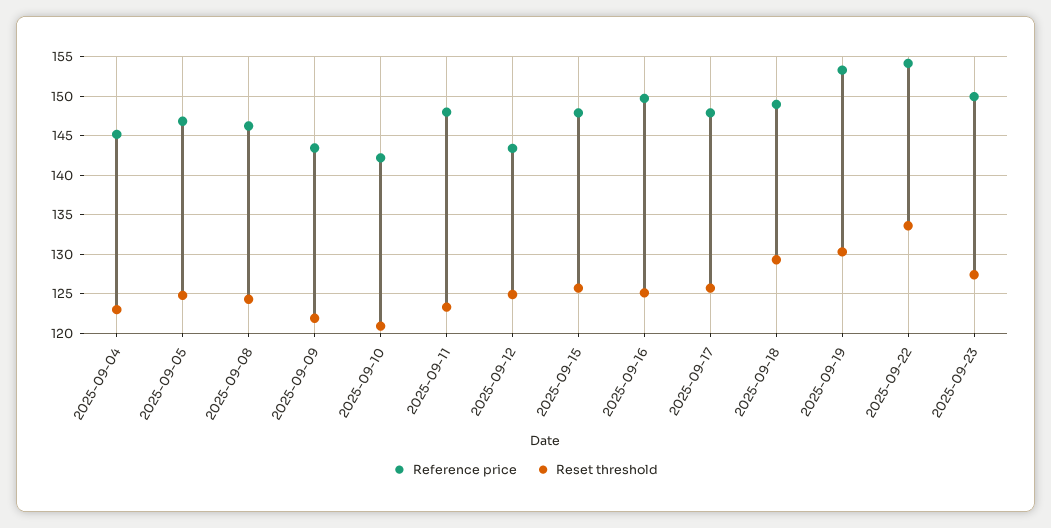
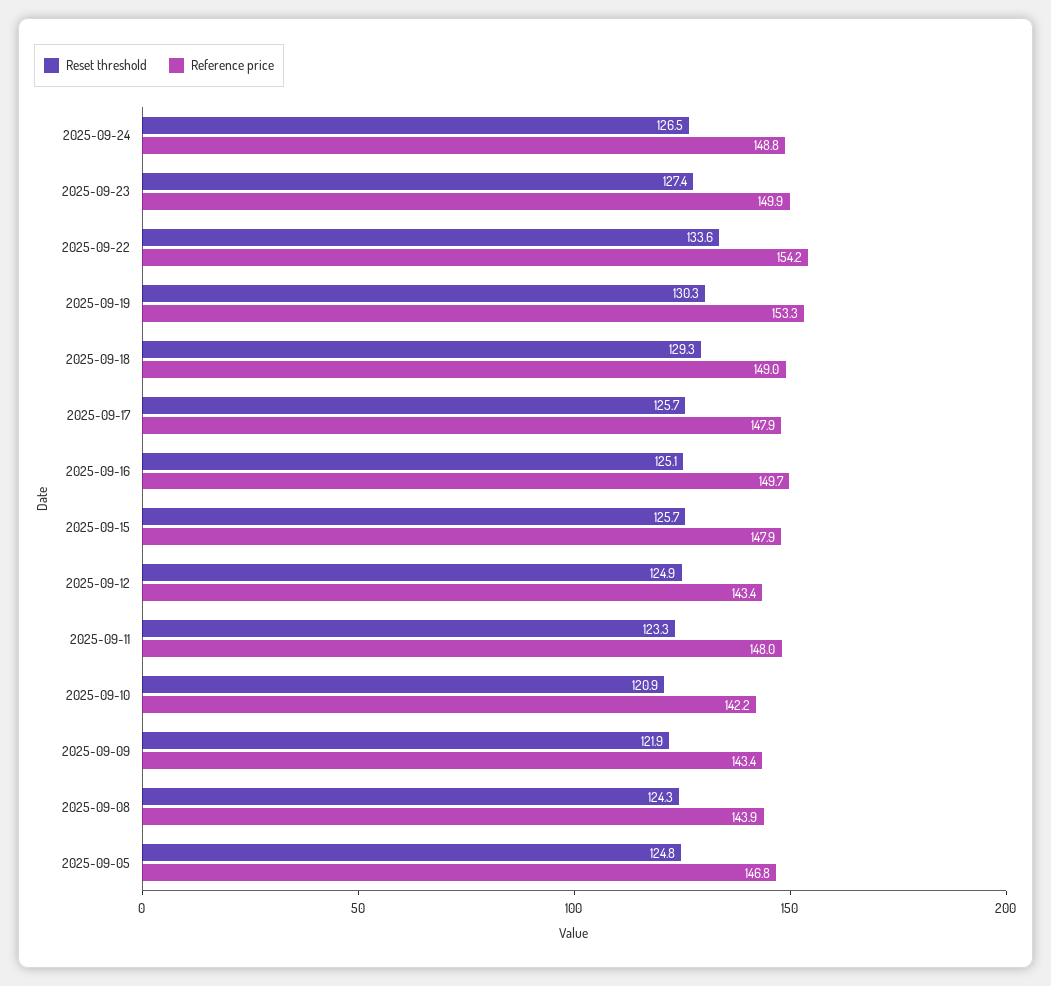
Reference price, 2025-09-04: 145 -> none
Reset threshold, 2025-09-04: 123 -> none
Reference price, 2025-09-08: 146 -> 143.9
Reset threshold, 2025-09-24: none -> 126.5
Reference price, 2025-09-24: none -> 148.8

